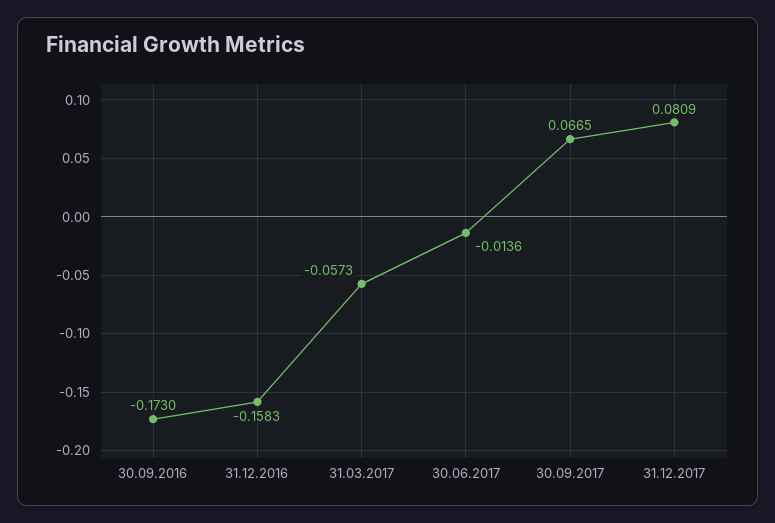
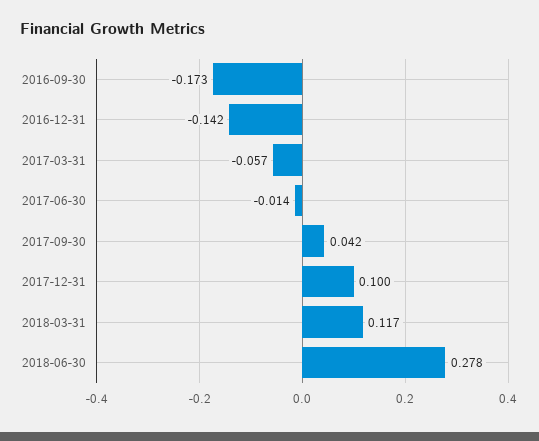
31.12.2016: -0.1583 -> -0.142
30.09.2017: 0.0665 -> 0.042
31.12.2017: 0.0809 -> 0.1
2018-03-31: none -> 0.117
2018-06-30: none -> 0.278

